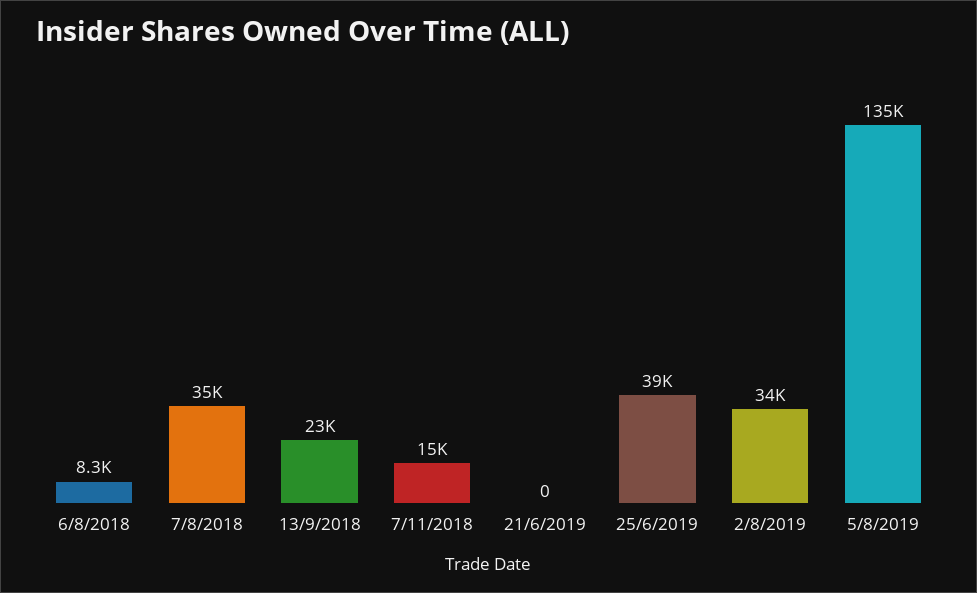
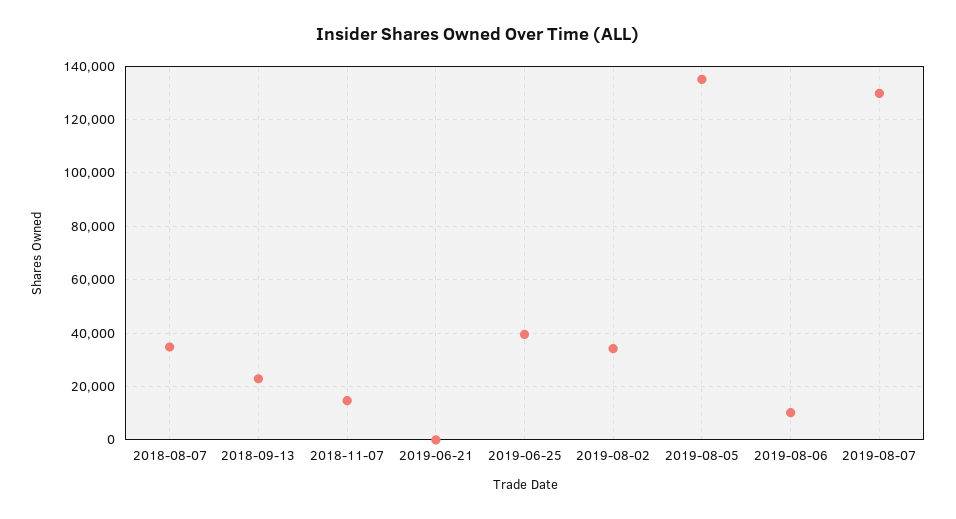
6/8/2018: 8300 -> none
2019-08-06: none -> 10000
2019-08-07: none -> 130000

